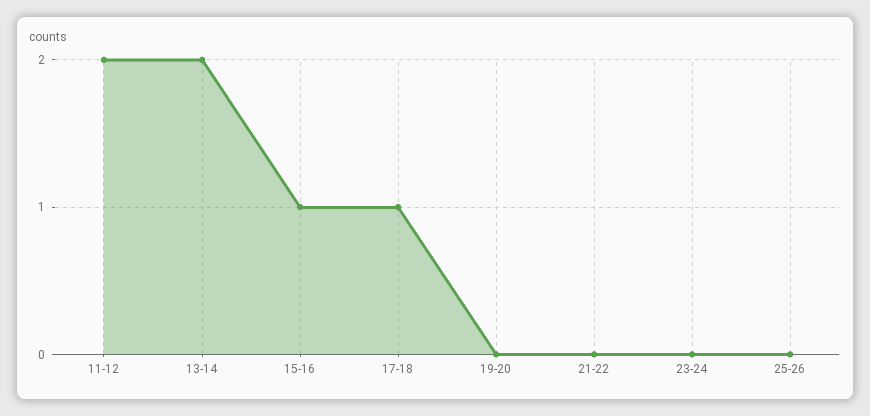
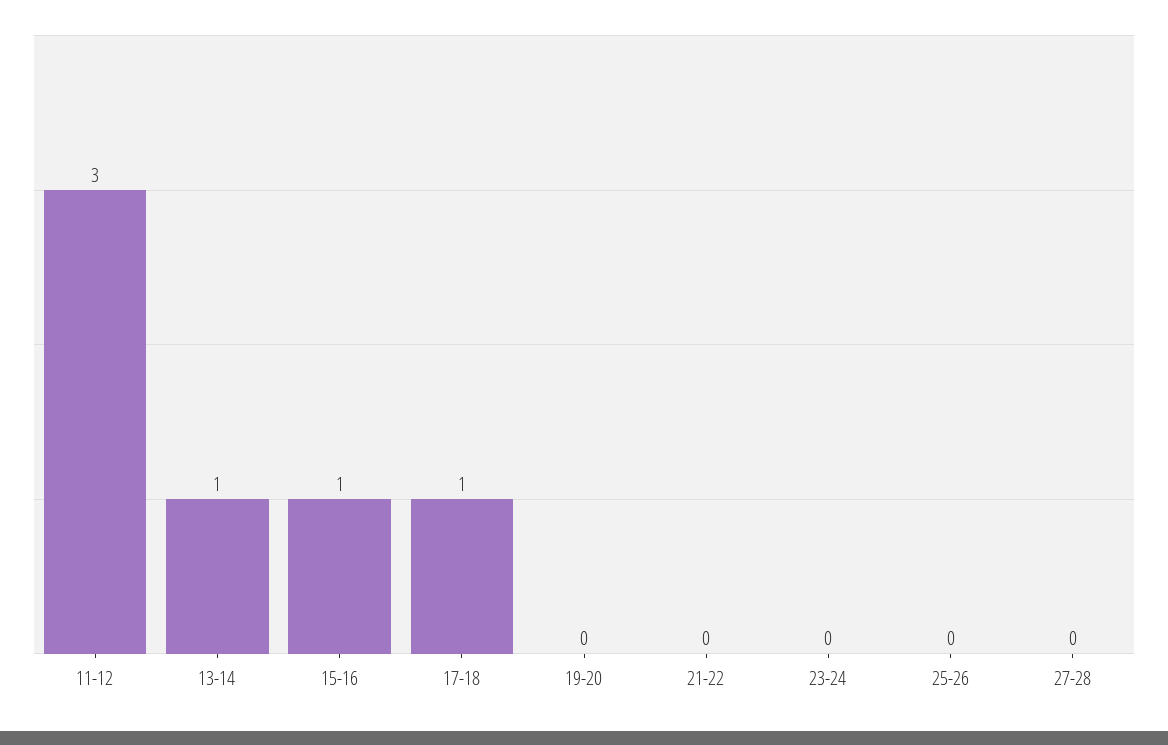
11-12: 2 -> 3
13-14: 2 -> 1
27-28: none -> 0

